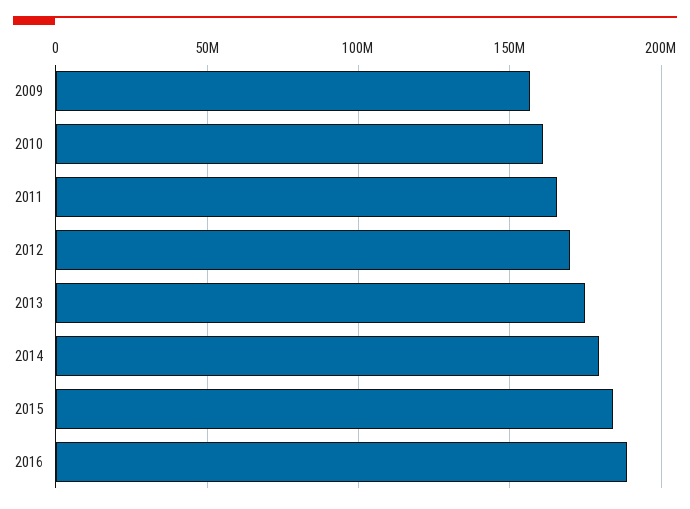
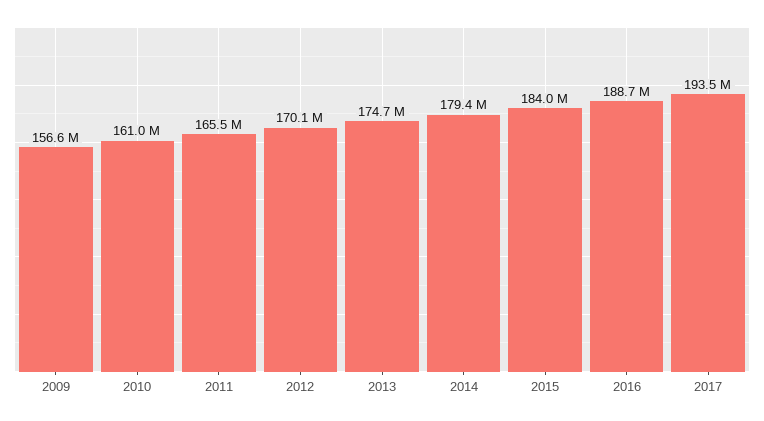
2017: none -> 193500000

